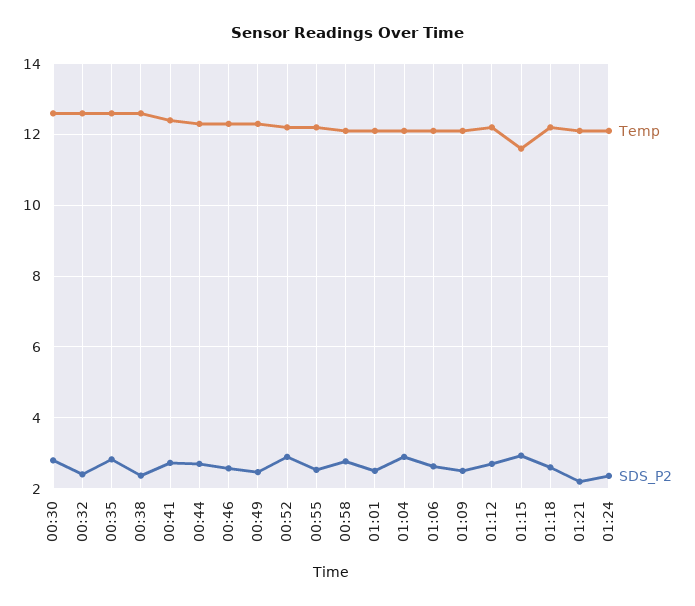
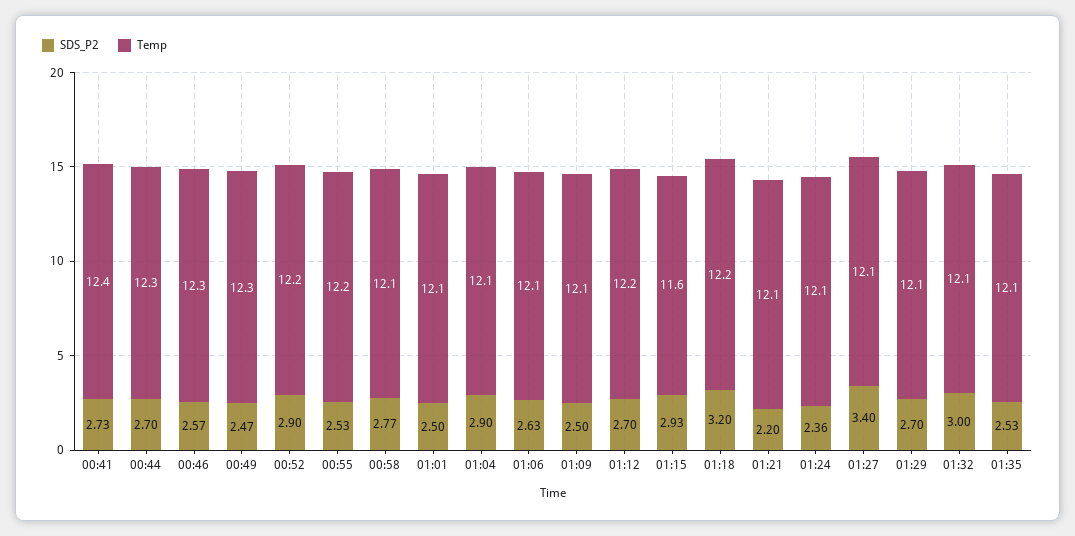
Temp, 00:30: 12.6 -> none
SDS_P2, 00:30: 2.8 -> none
Temp, 00:32: 12.6 -> none
SDS_P2, 00:32: 2.4 -> none
Temp, 00:35: 12.6 -> none
SDS_P2, 00:35: 2.8 -> none
Temp, 00:38: 12.6 -> none
SDS_P2, 00:38: 2.4 -> none
SDS_P2, 01:18: 2.6 -> 3.2
SDS_P2, 01:27: none -> 3.4
Temp, 01:27: none -> 12.1
SDS_P2, 01:29: none -> 2.7
Temp, 01:29: none -> 12.1
SDS_P2, 01:32: none -> 3
Temp, 01:32: none -> 12.1
SDS_P2, 01:35: none -> 2.53
Temp, 01:35: none -> 12.1

